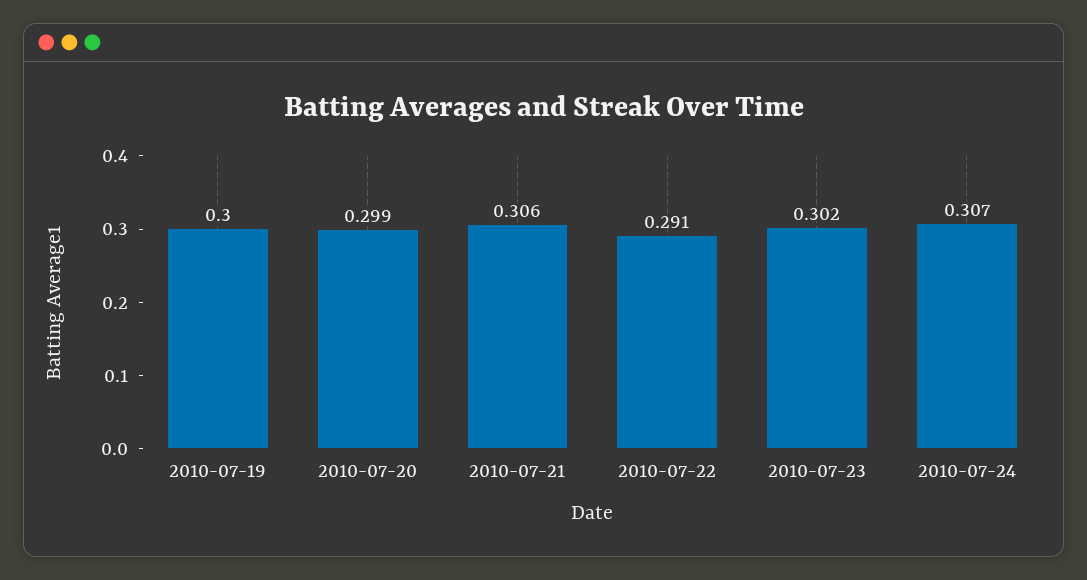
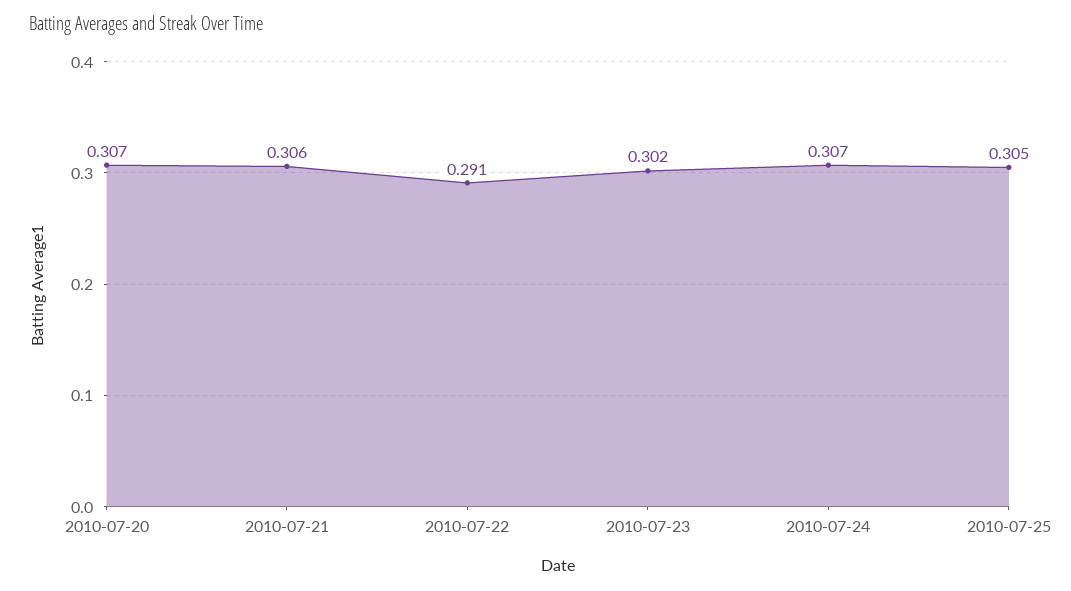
2010-07-19: 0.3 -> none
2010-07-20: 0.299 -> 0.307
2010-07-25: none -> 0.305

